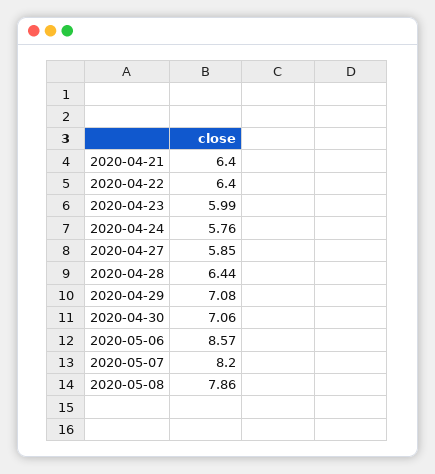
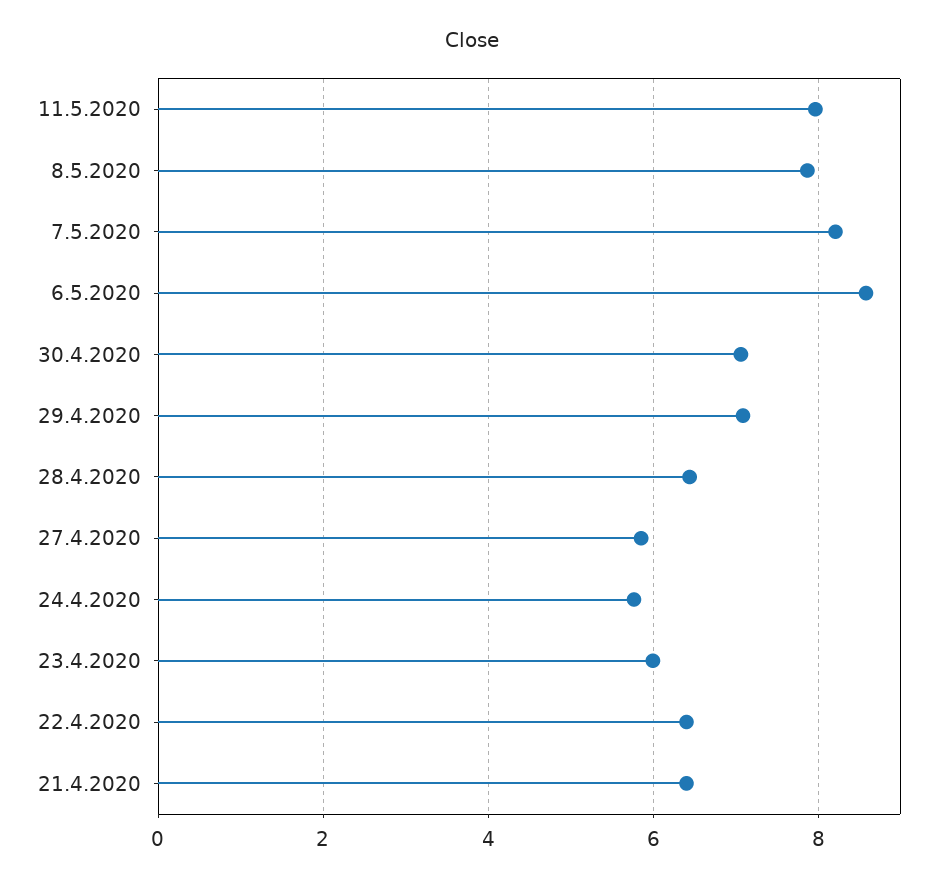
11.5.2020: none -> 8

